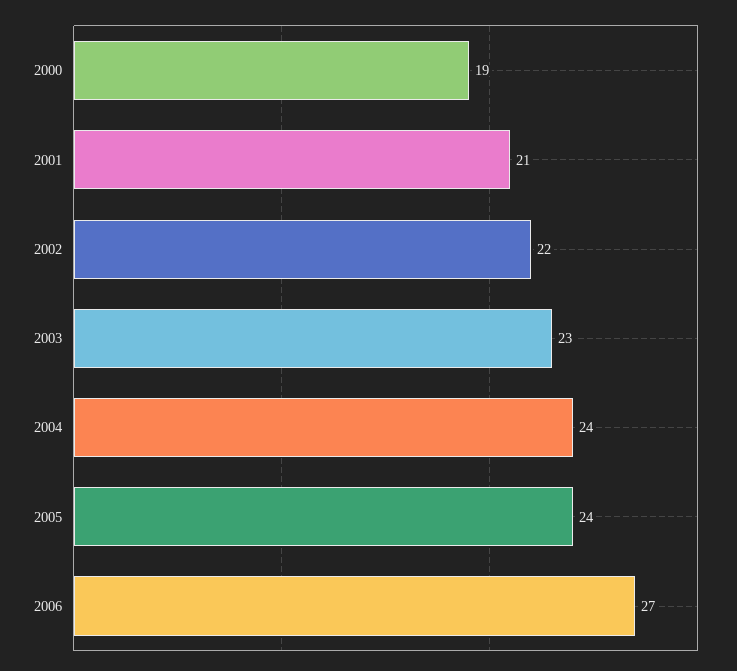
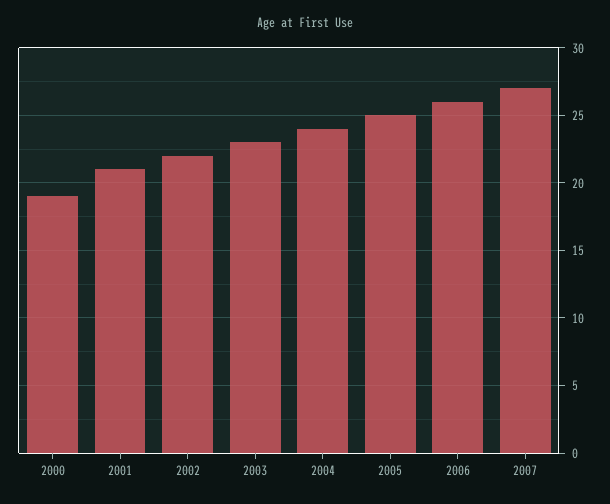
2005: 24 -> 25
2006: 27 -> 26
2007: none -> 27

